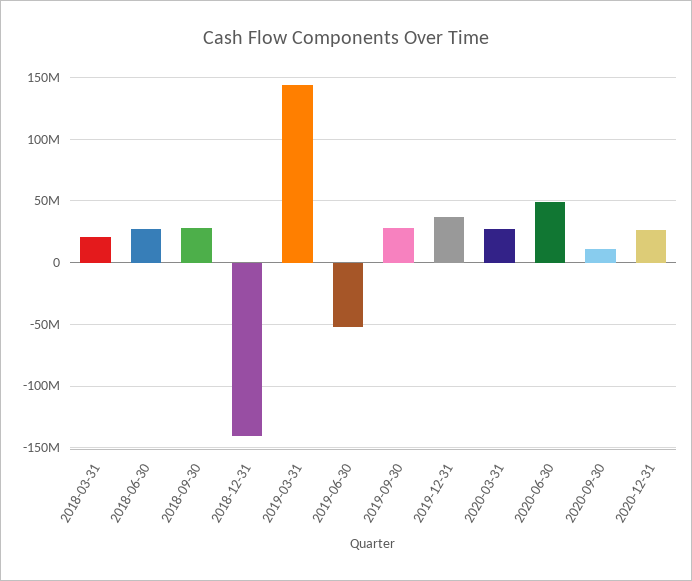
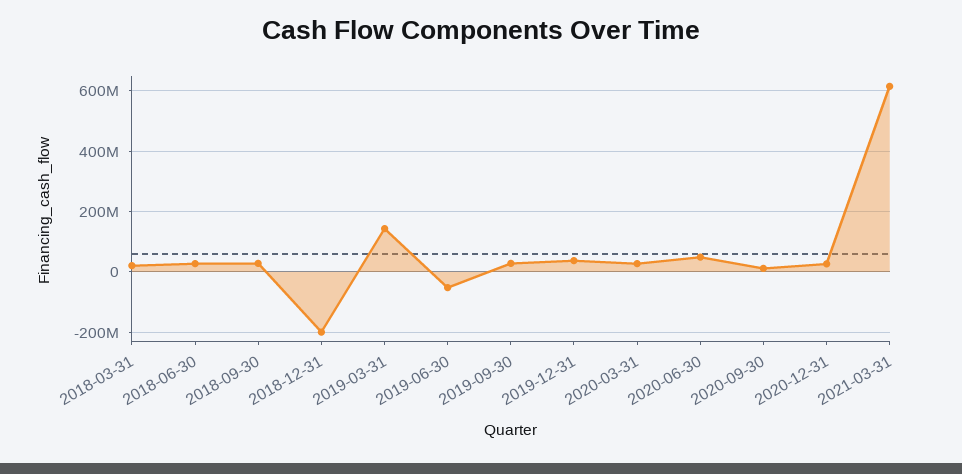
2018-12-31: -140000000 -> -200000000
2021-03-31: none -> 620000000

